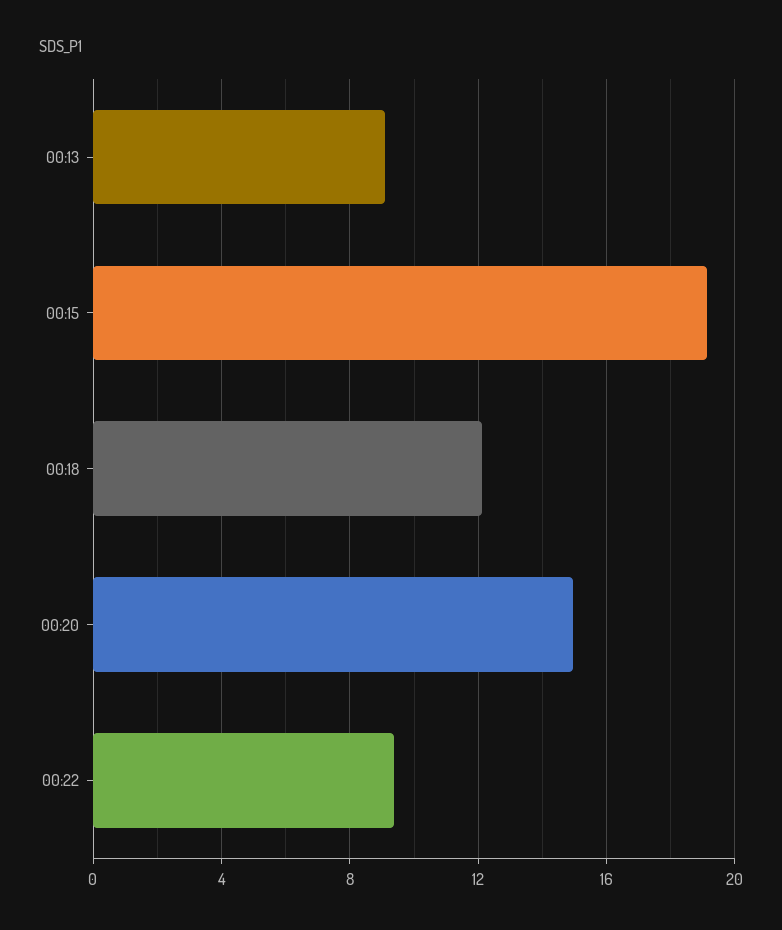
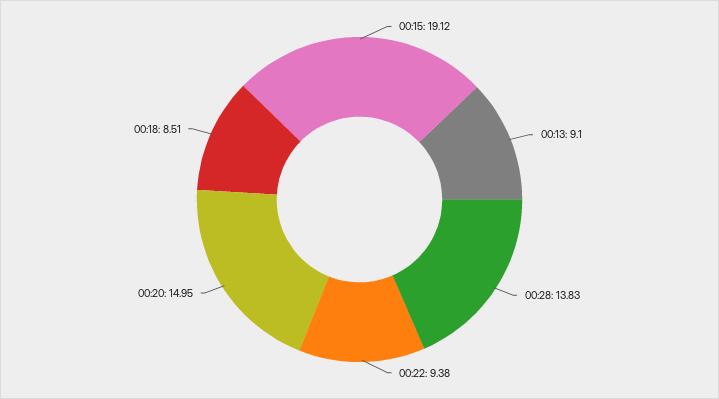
00:18: 12 -> 8.51
00:28: none -> 13.83

